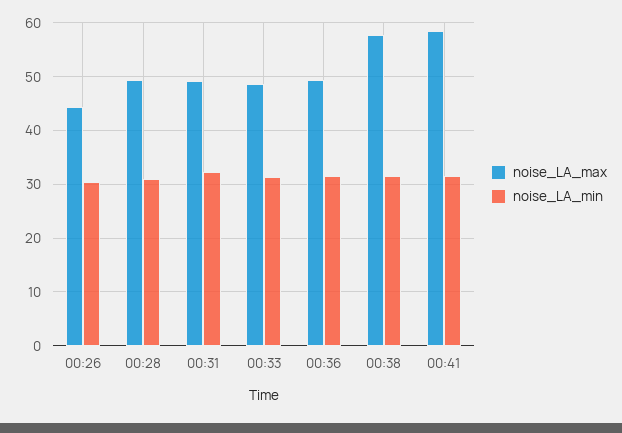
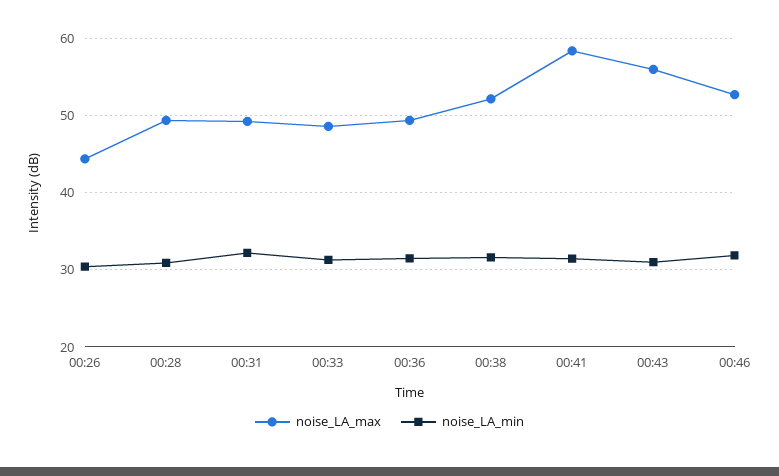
noise_LA_max, 00:38: 58 -> 52
noise_LA_max, 00:43: none -> 56
noise_LA_min, 00:43: none -> 31
noise_LA_max, 00:46: none -> 53
noise_LA_min, 00:46: none -> 32

